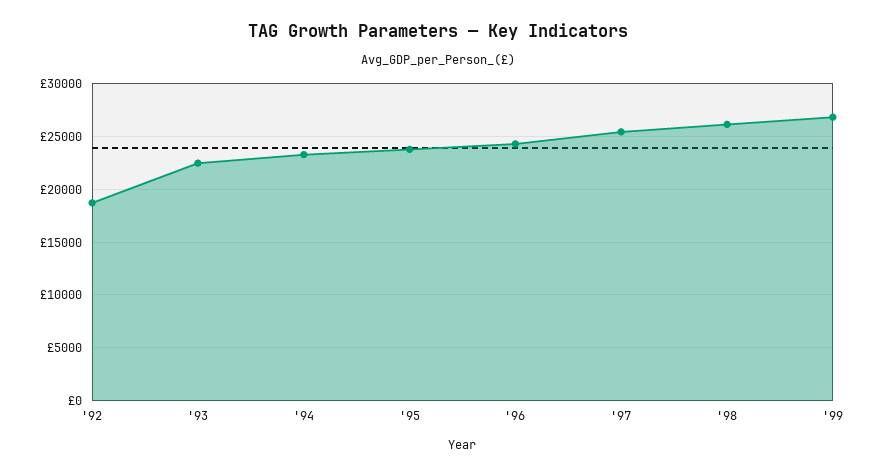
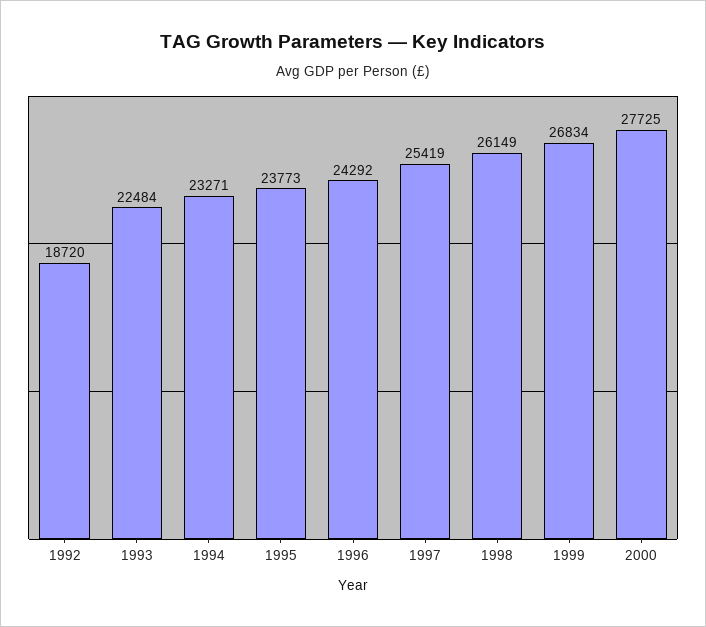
2000: none -> 27725

